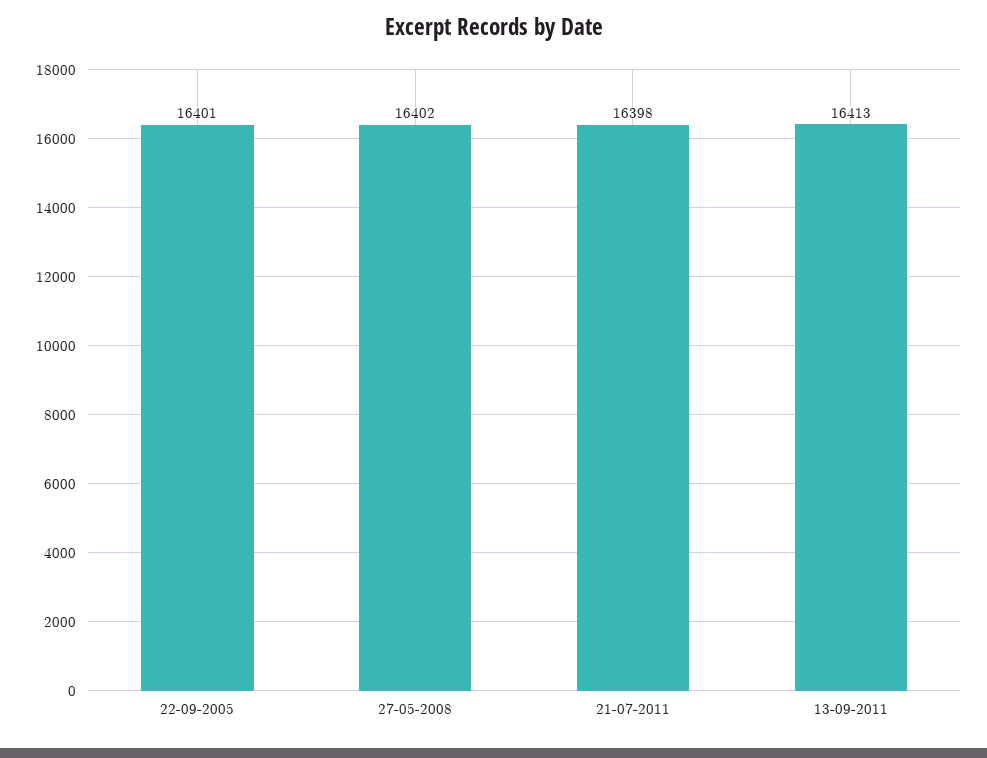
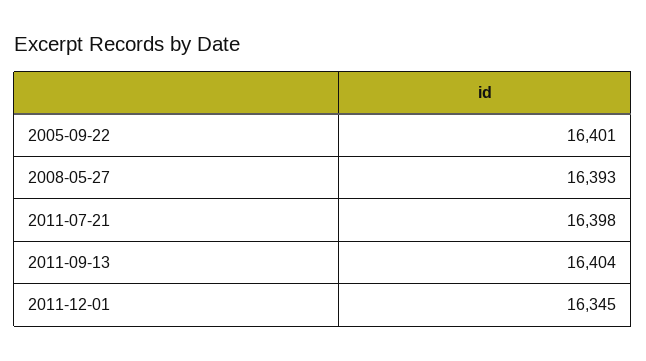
27-05-2008: 16402 -> 16393
13-09-2011: 16413 -> 16404
2011-12-01: none -> 16345

